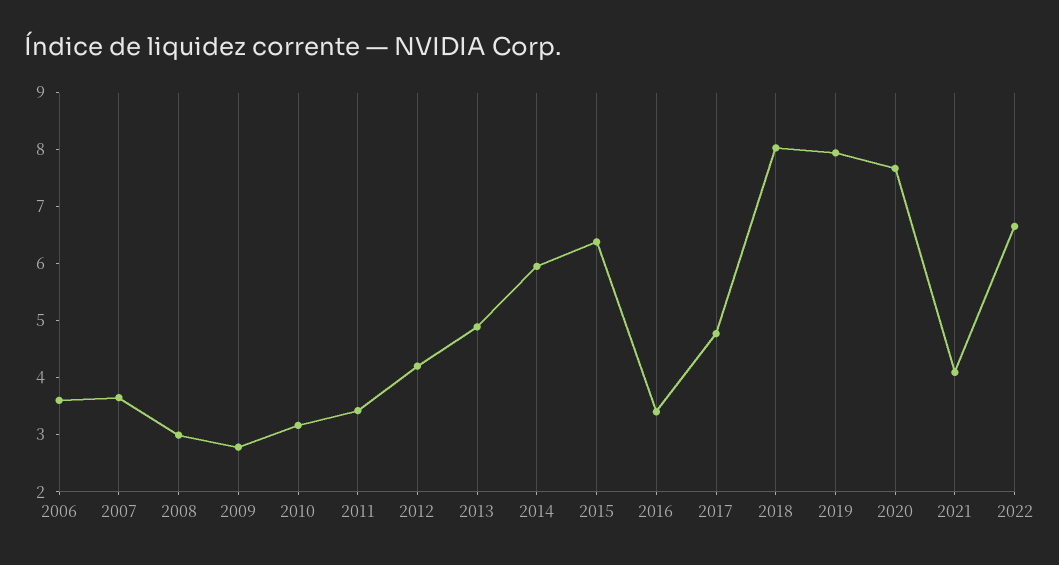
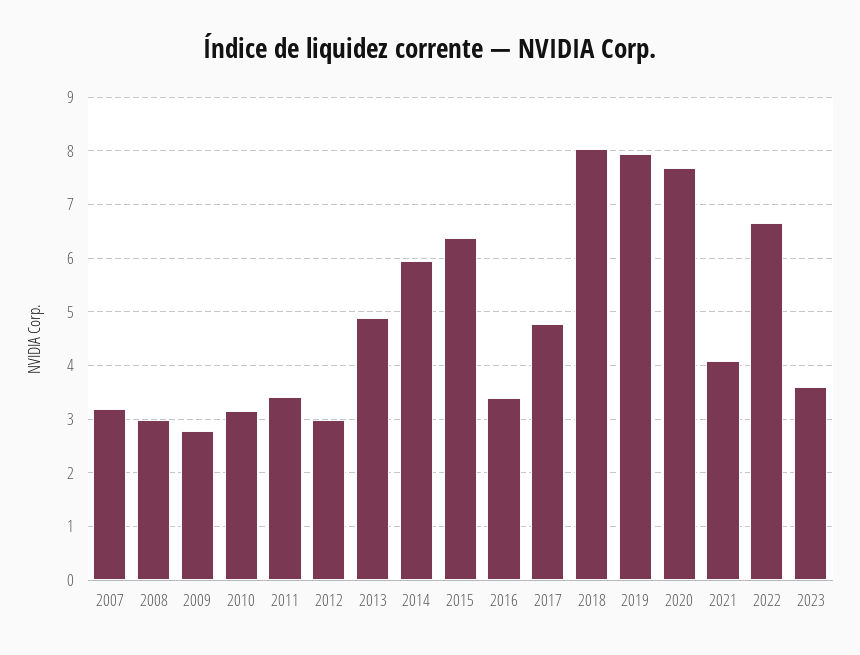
2006: 3.6 -> none
2007: 3.6 -> 3.2
2012: 4.2 -> 3
2023: none -> 3.6

